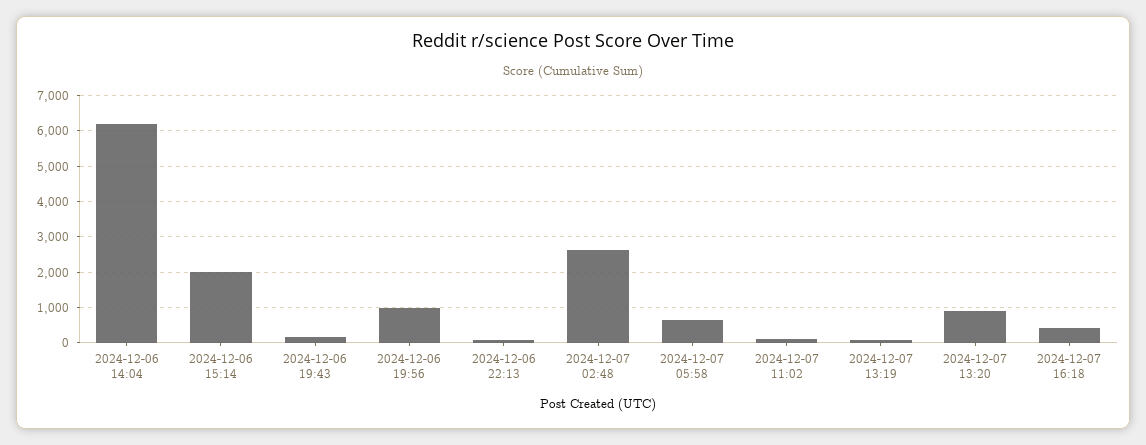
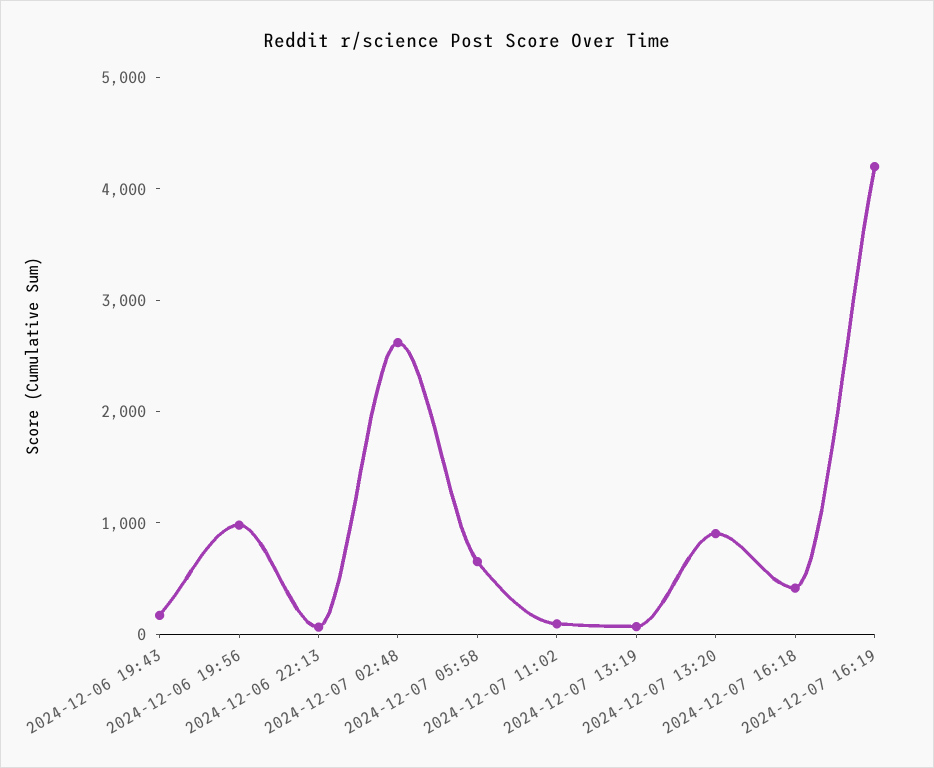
2024-12-06 14:04: 6200 -> none
2024-12-06 15:14: 2000 -> none
2024-12-07 16:19: none -> 4200

